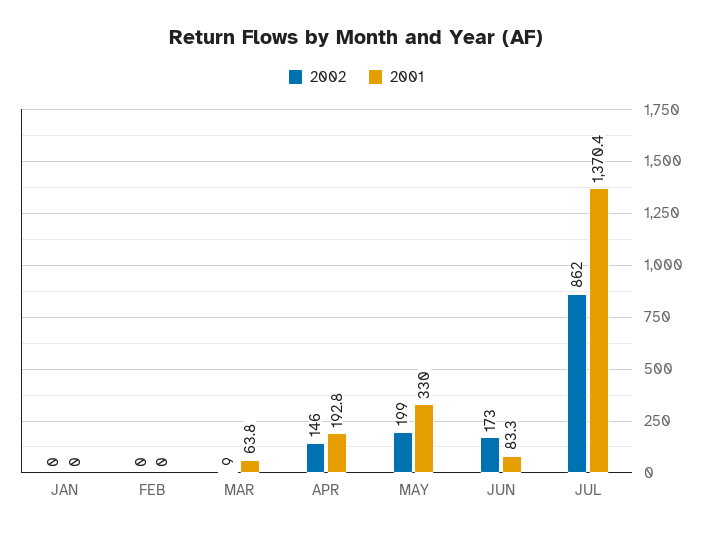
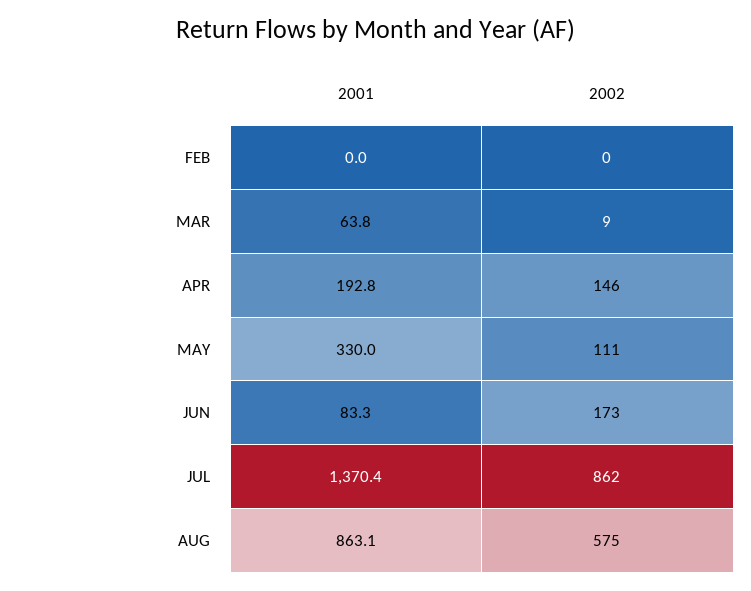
2002, JAN: 0 -> none
2001, JAN: 0 -> none
2002, MAY: 199 -> 111
2001, AUG: none -> 863.1
2002, AUG: none -> 575

